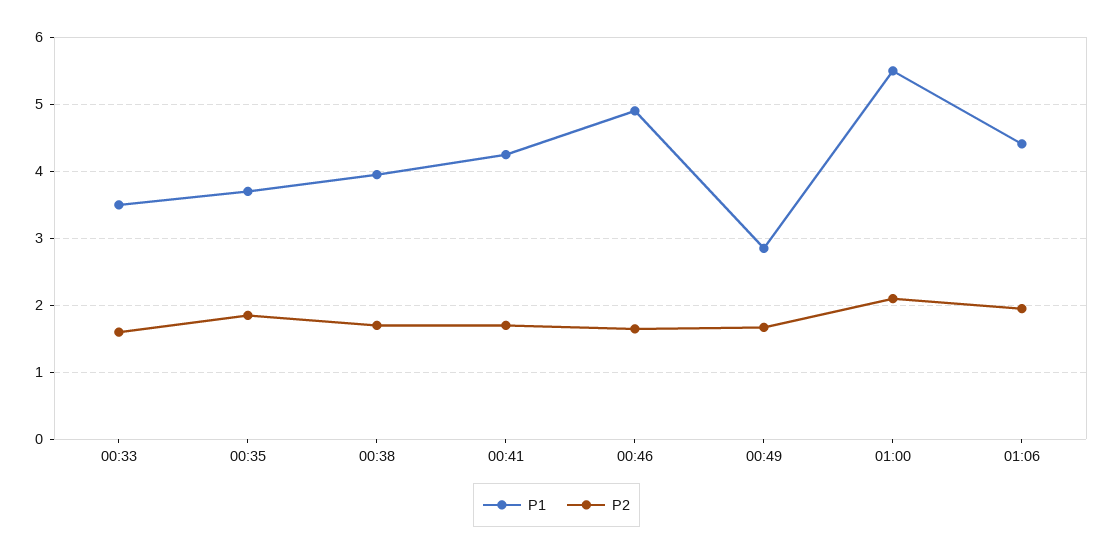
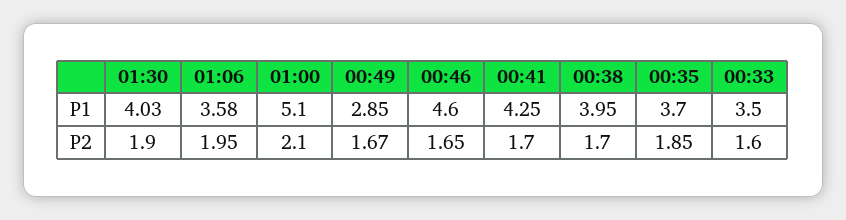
P1, 00:46: 4.9 -> 4.6
P1, 01:00: 5.5 -> 5.1
P1, 01:06: 4.4 -> 3.58
P1, 01:30: none -> 4.03
P2, 01:30: none -> 1.9

